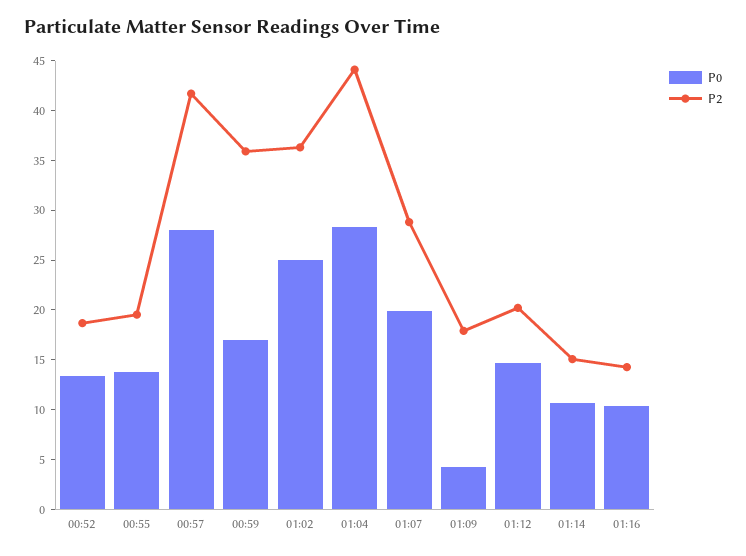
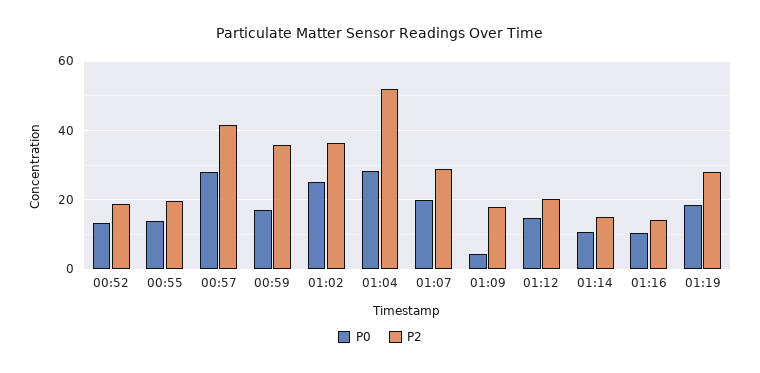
P2, 01:04: 44 -> 52
P0, 01:19: none -> 18
P2, 01:19: none -> 28

